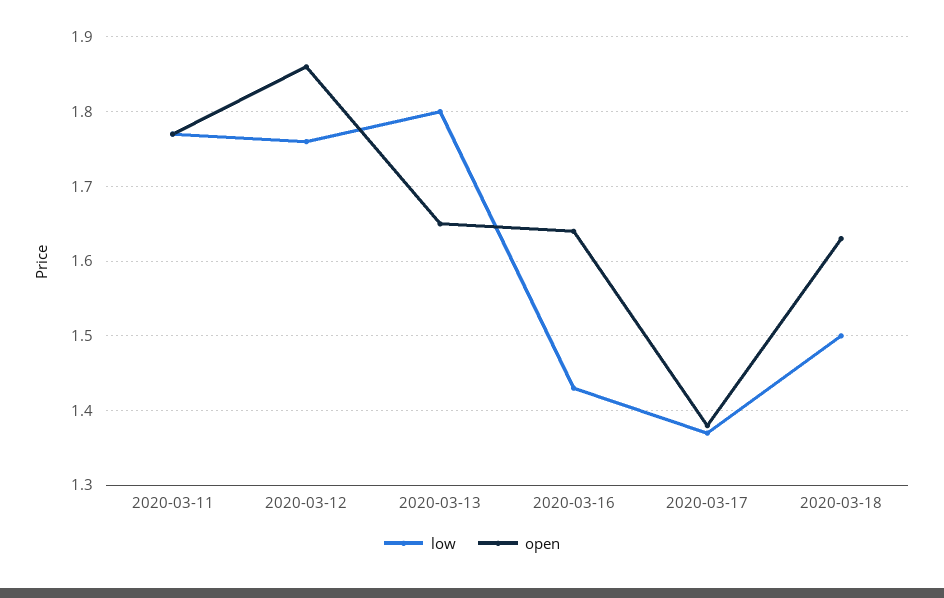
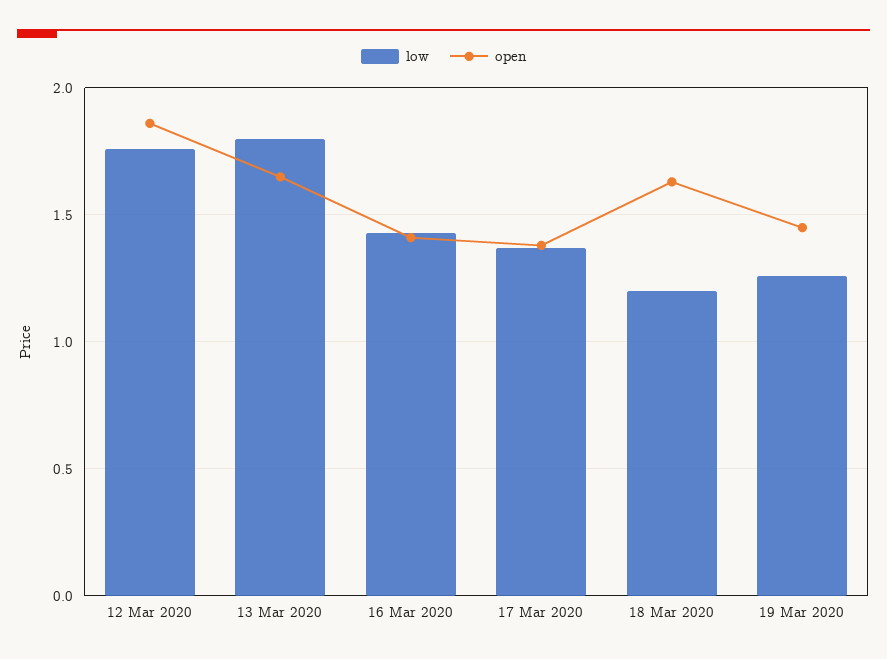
low, 2020-03-11: 1.77 -> none
open, 2020-03-11: 1.77 -> none
open, 2020-03-16: 1.64 -> 1.4
low, 2020-03-18: 1.5 -> 1.2
low, 19 Mar 2020: none -> 1.25
open, 19 Mar 2020: none -> 1.45

